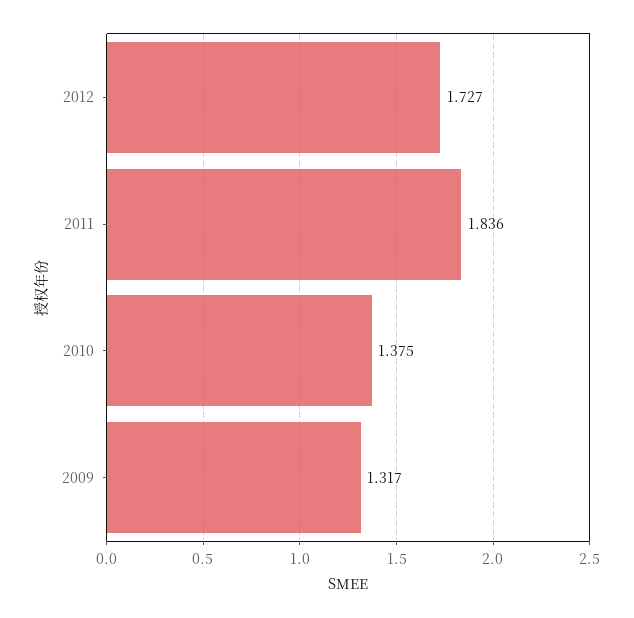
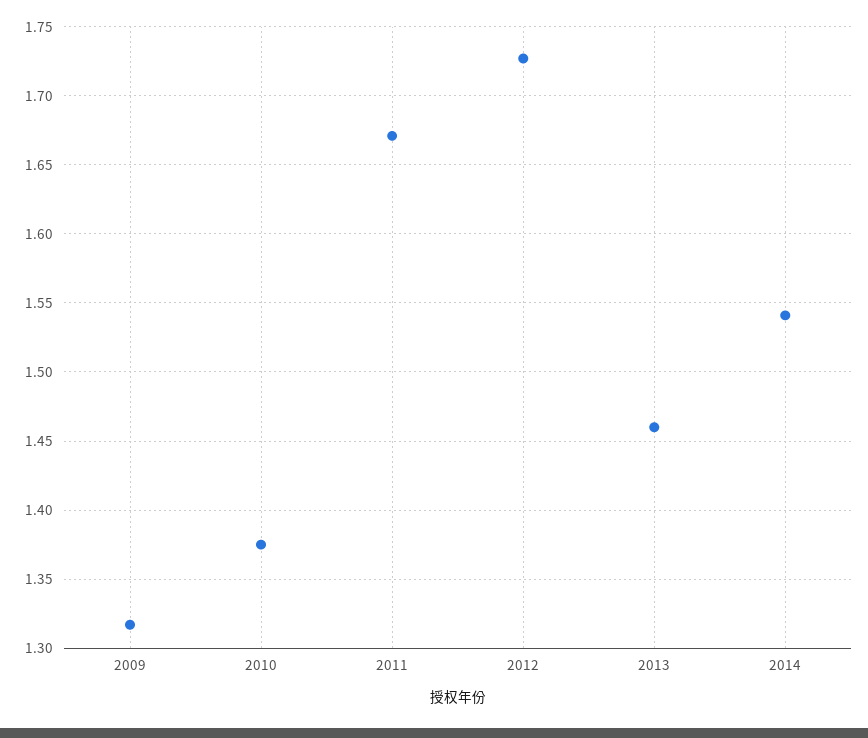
2011: 1.836 -> 1.67
2013: none -> 1.46
2014: none -> 1.54

